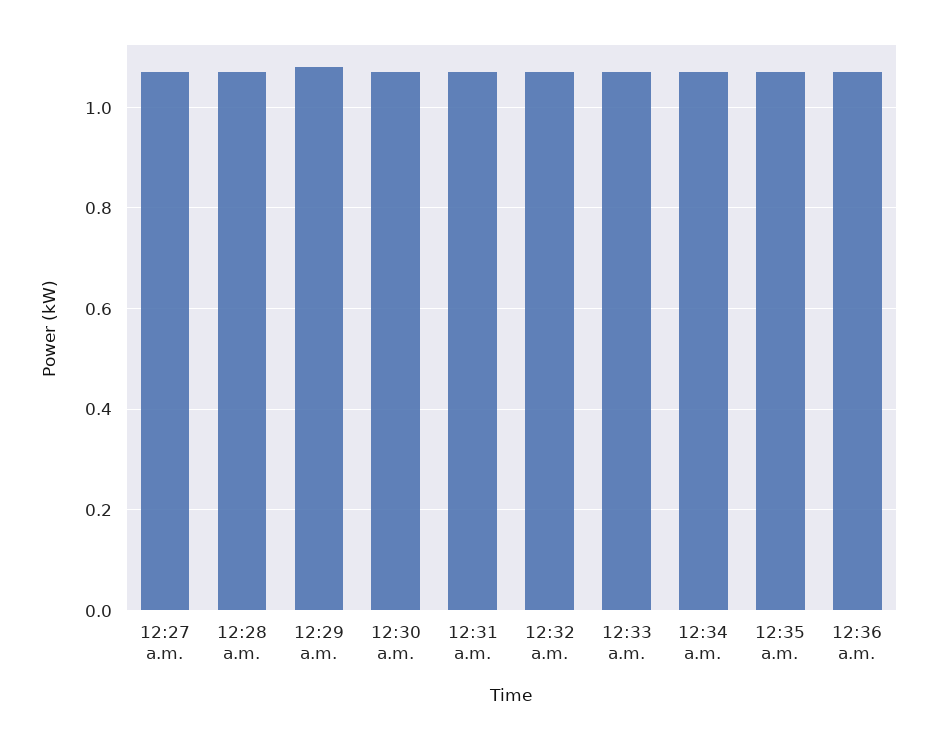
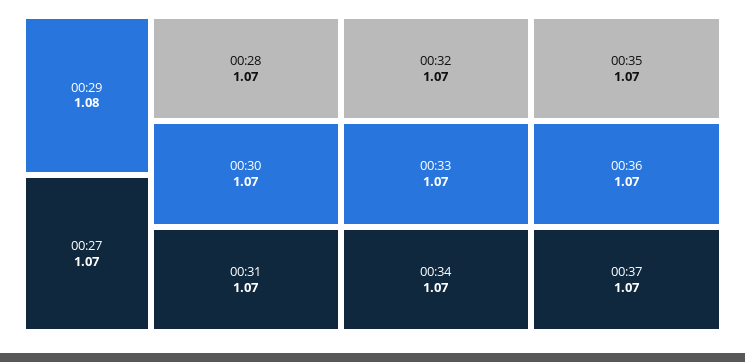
00:37: none -> 1.07

